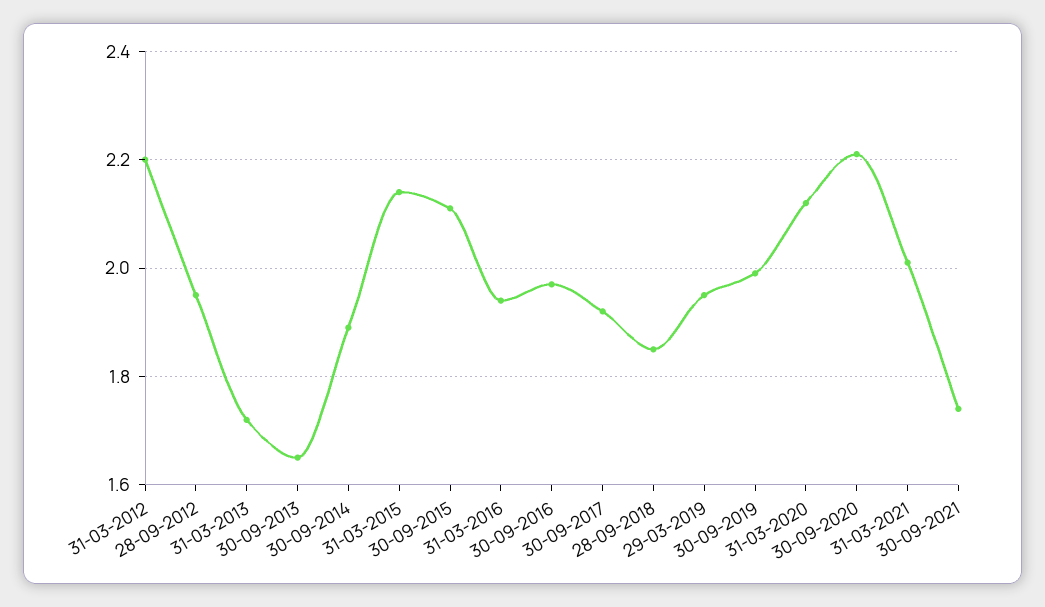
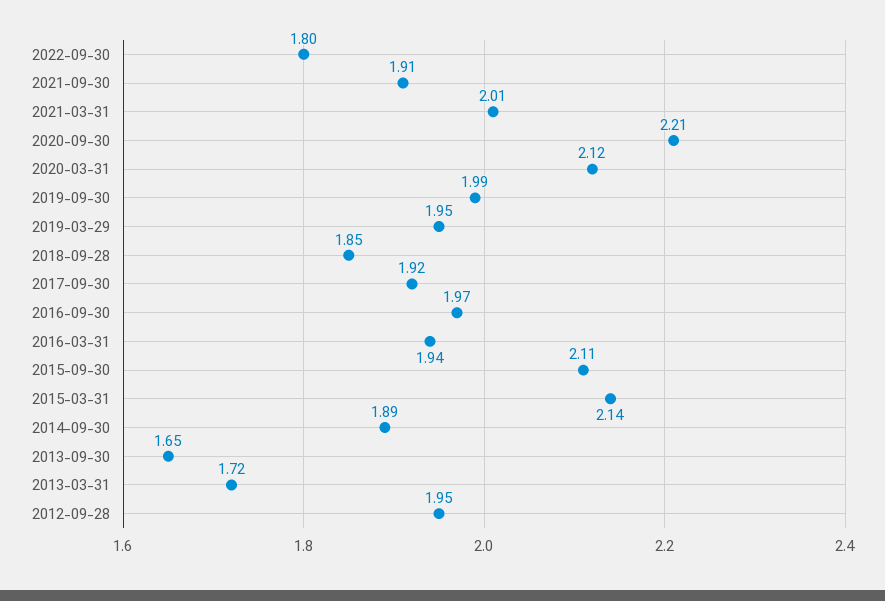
31-03-2012: 2.2 -> none
30-09-2021: 1.75 -> 1.91
2022-09-30: none -> 1.8

